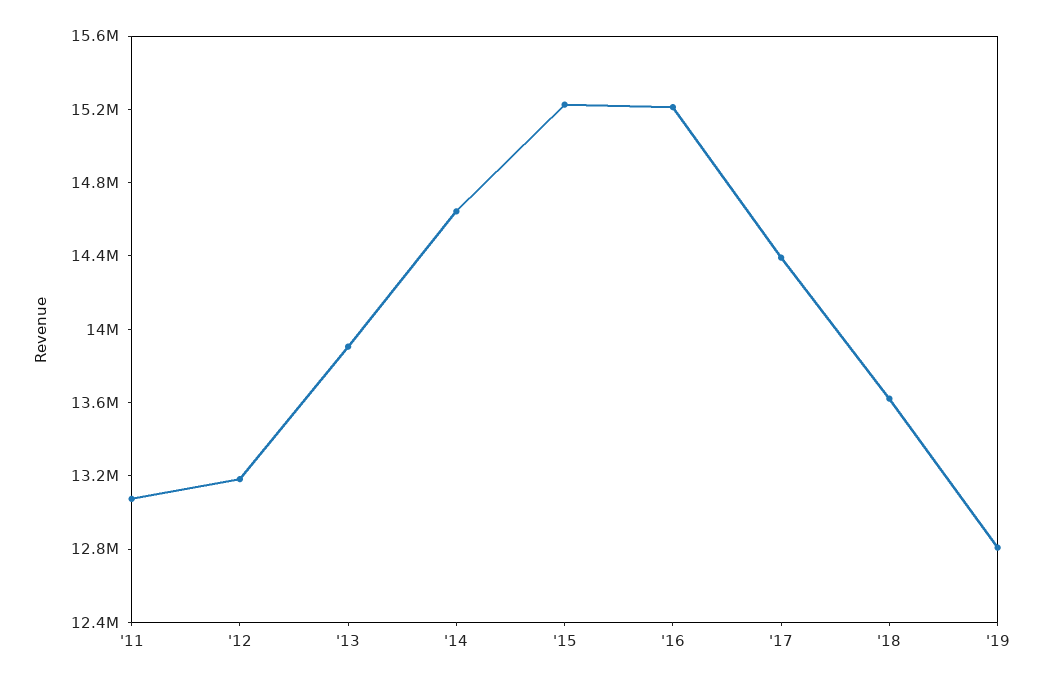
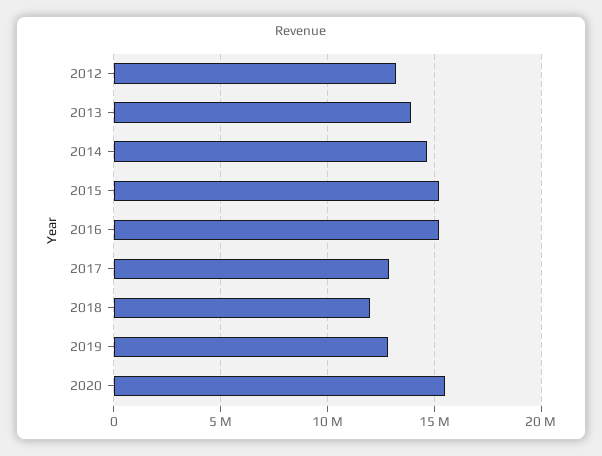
'11: 13100000 -> none
'17: 14400000 -> 13000000
'18: 13600000 -> 12000000
2020: none -> 15500000

